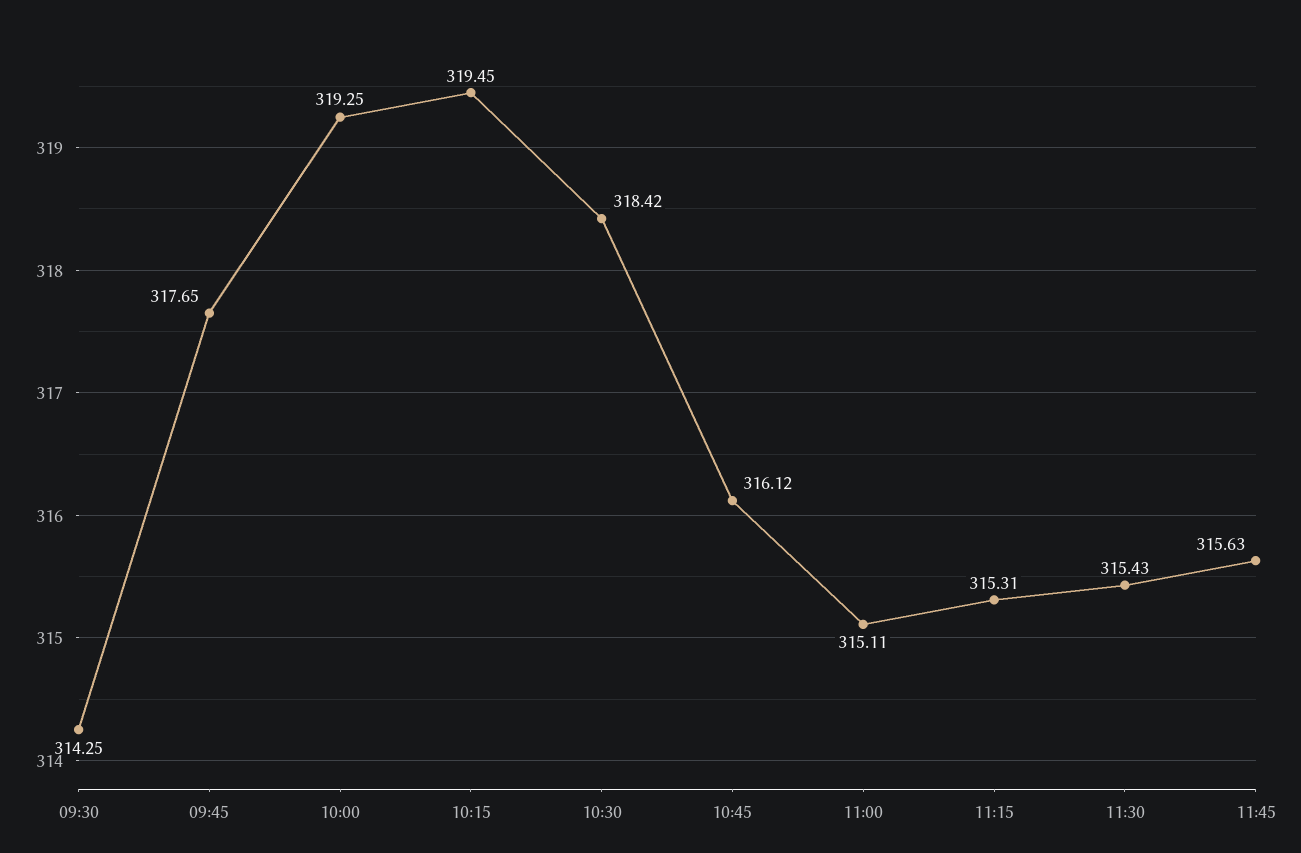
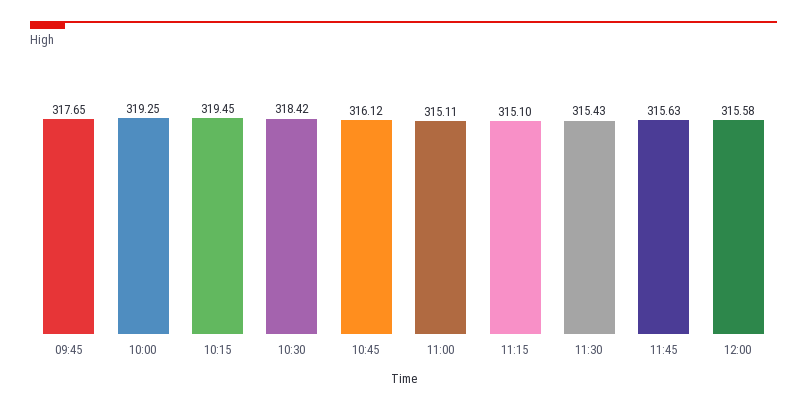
09:30: 314.25 -> none
11:15: 315.31 -> 315.1
12:00: none -> 315.58

